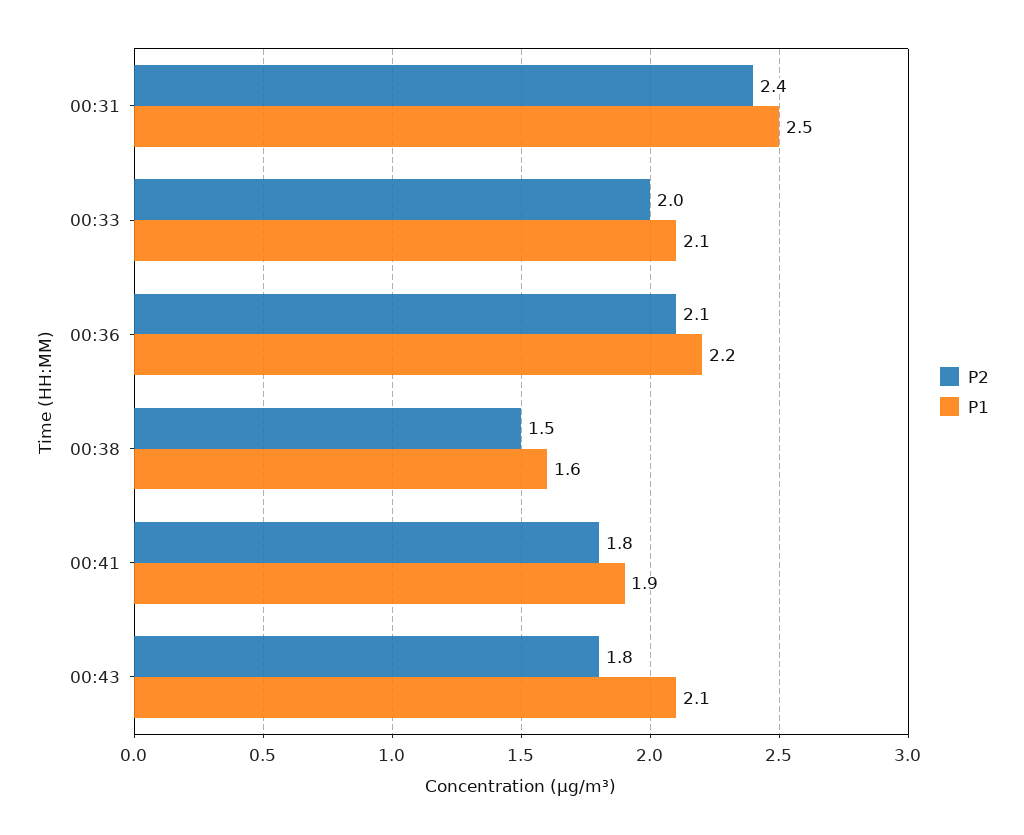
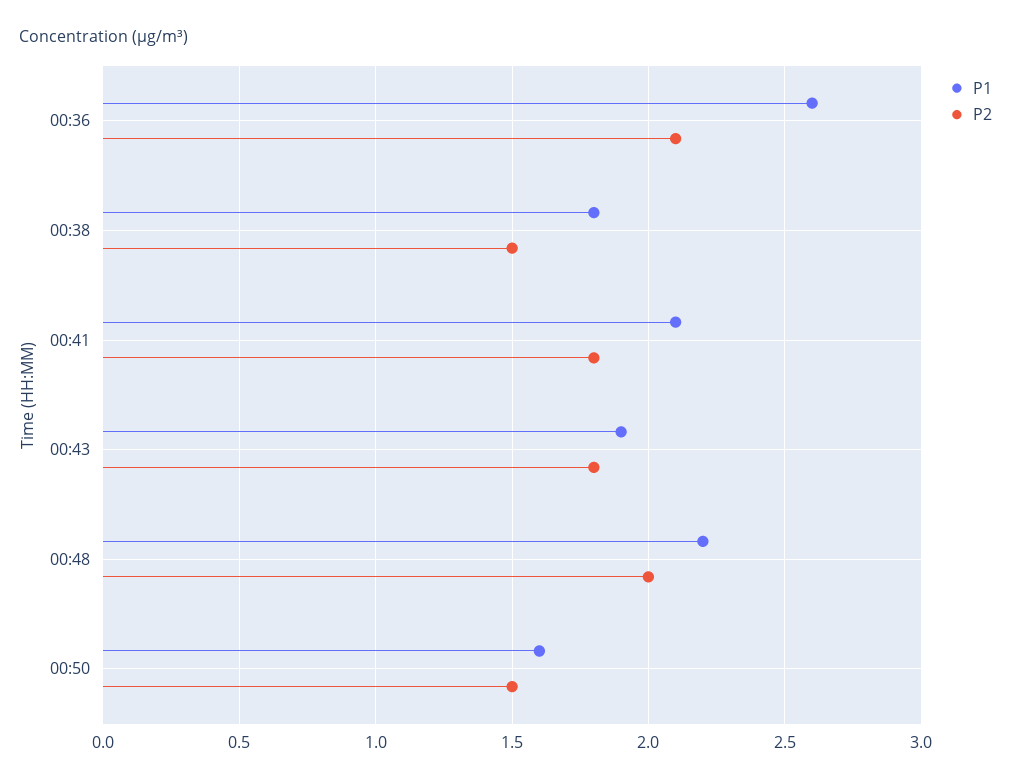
P2, 00:31: 2.4 -> none
P1, 00:31: 2.5 -> none
P2, 00:33: 2 -> none
P1, 00:33: 2.1 -> none
P1, 00:36: 2.2 -> 2.6
P1, 00:38: 1.6 -> 1.8
P1, 00:41: 1.9 -> 2.1
P1, 00:43: 2.1 -> 1.9
P1, 00:48: none -> 2.2
P2, 00:48: none -> 2
P1, 00:50: none -> 1.6
P2, 00:50: none -> 1.5

